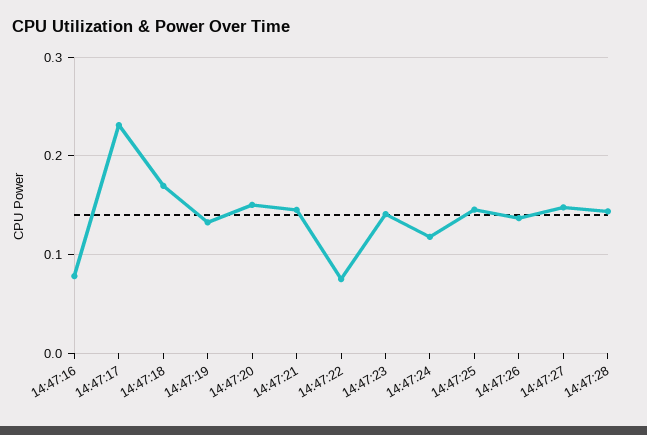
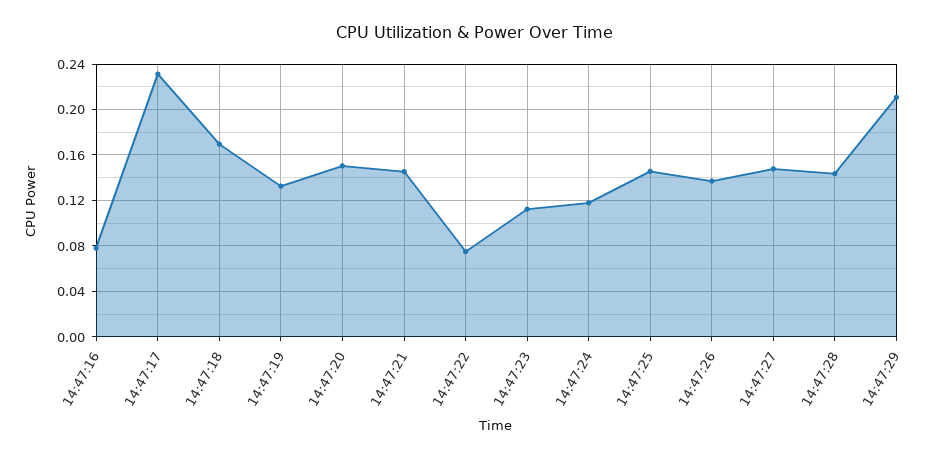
14:47:23: 0.14 -> 0.11
14:47:29: none -> 0.21

